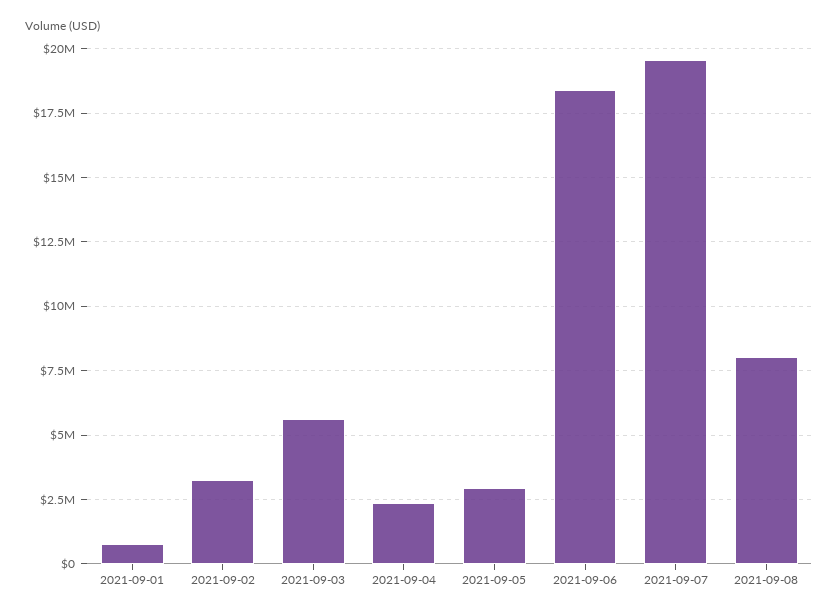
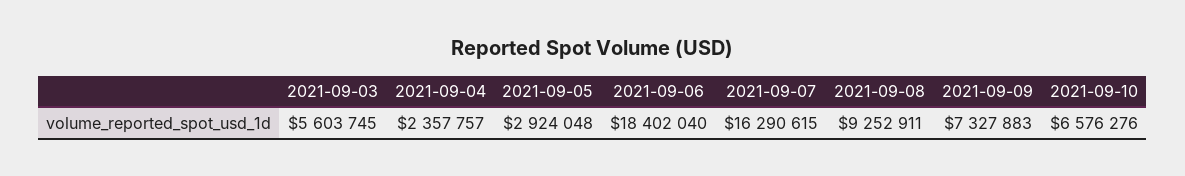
2021-09-01: 750000 -> none
2021-09-02: 3250000 -> none
2021-09-07: 19500000 -> 16290615
2021-09-08: 8000000 -> 9252911
2021-09-09: none -> 7327883
2021-09-10: none -> 6576276

